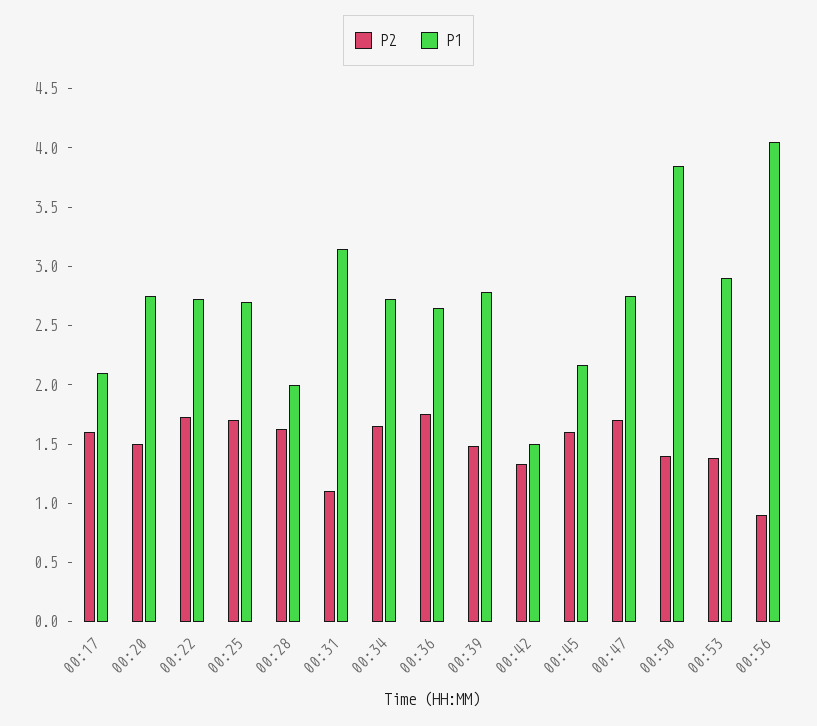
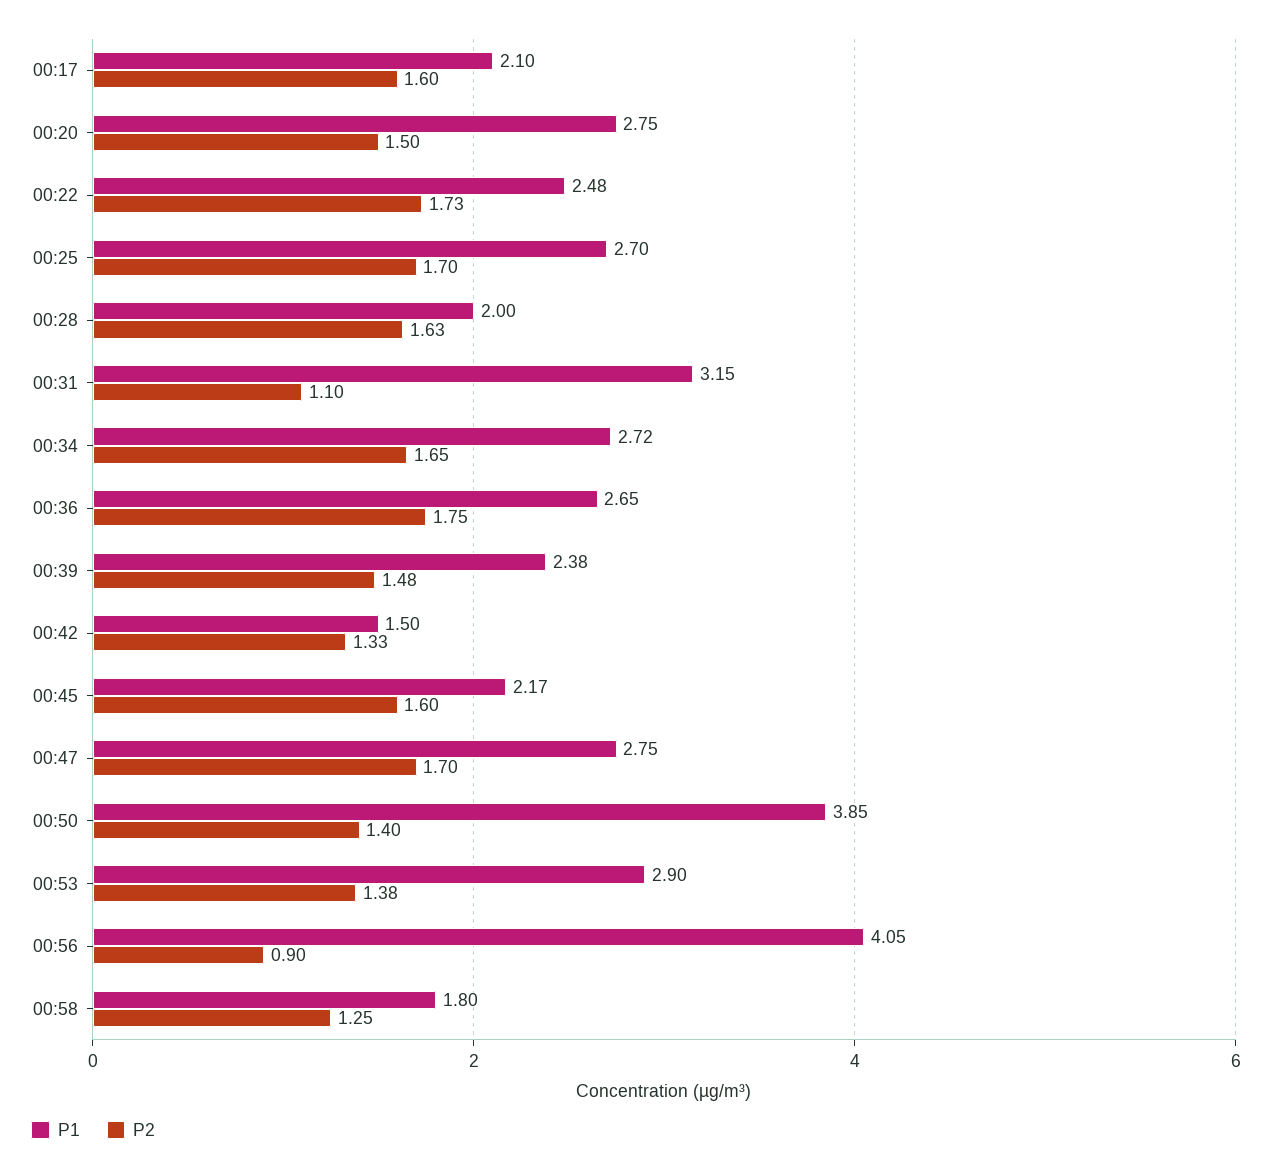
P1, 00:22: 2.7 -> 2.48
P1, 00:39: 2.8 -> 2.38
P1, 00:58: none -> 1.8
P2, 00:58: none -> 1.25

